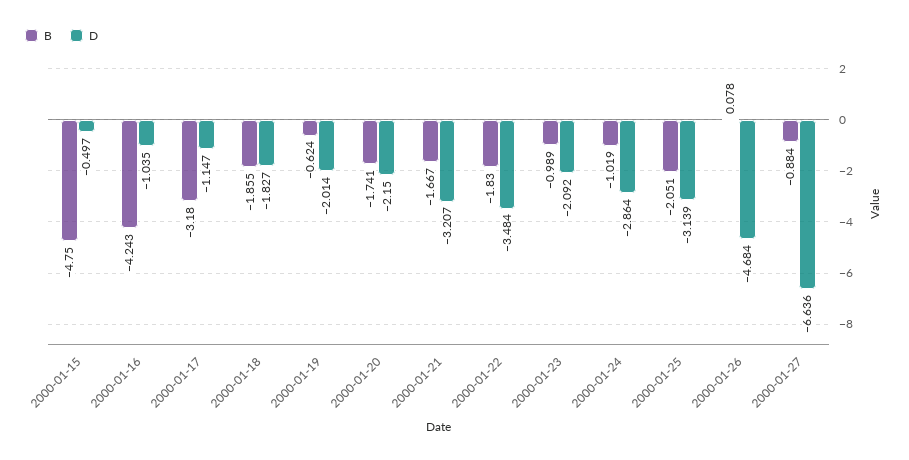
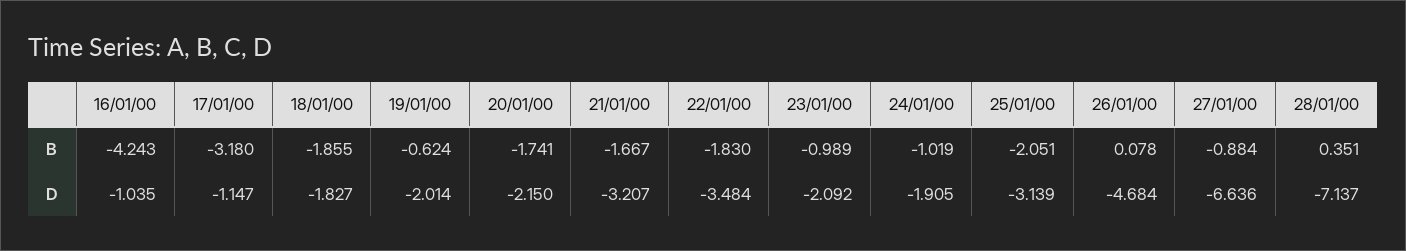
B, 2000-01-15: -4.75 -> none
D, 2000-01-15: -0.497 -> none
D, 2000-01-24: -2.864 -> -1.905
B, 28/01/00: none -> 0.351
D, 28/01/00: none -> -7.137

